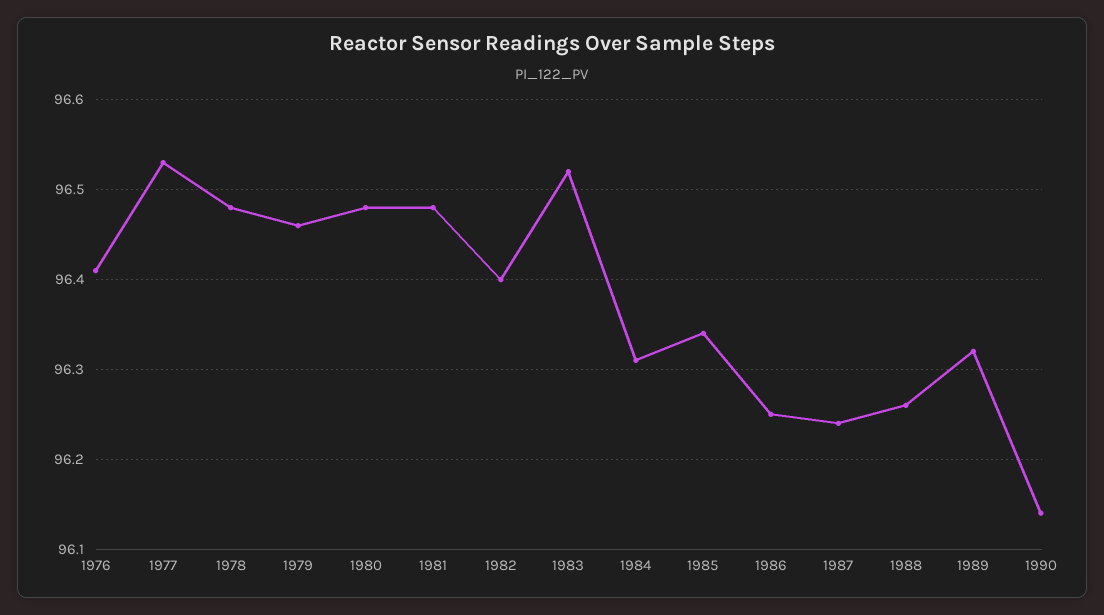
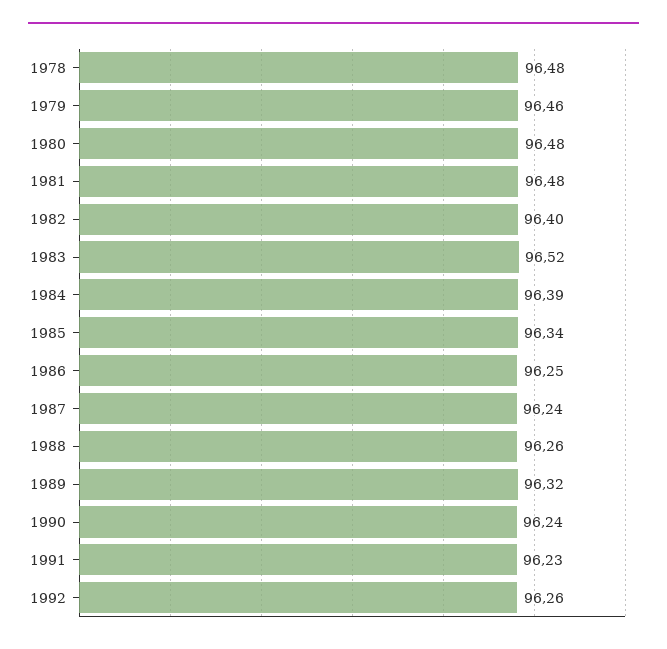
1976: 96.41 -> none
1977: 96.53 -> none
1984: 96.31 -> 96.39
1990: 96.14 -> 96.24
1991: none -> 96.23
1992: none -> 96.26

